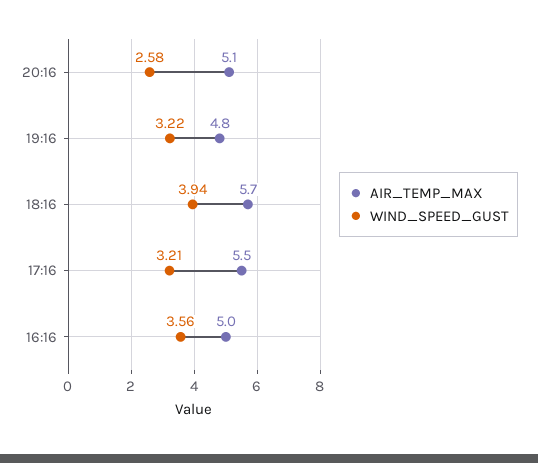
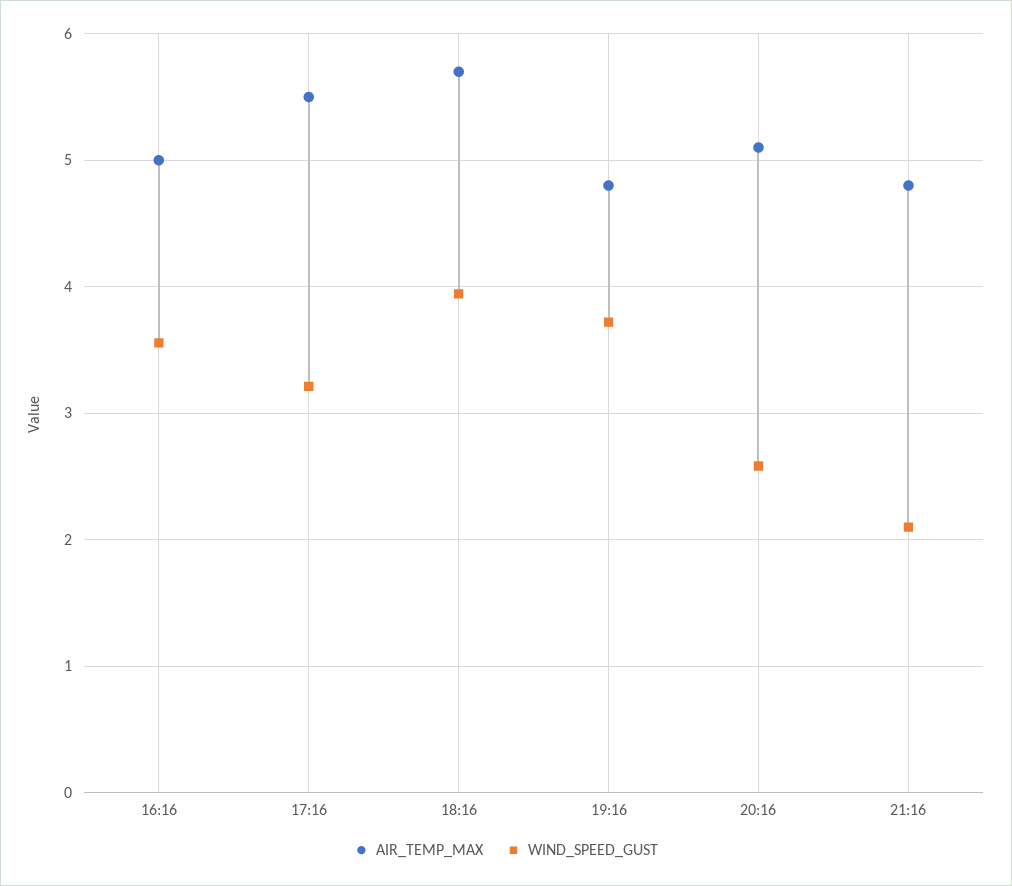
WIND_SPEED_GUST, 19:16: 3.22 -> 3.7
AIR_TEMP_MAX, 21:16: none -> 4.8
WIND_SPEED_GUST, 21:16: none -> 2.1

